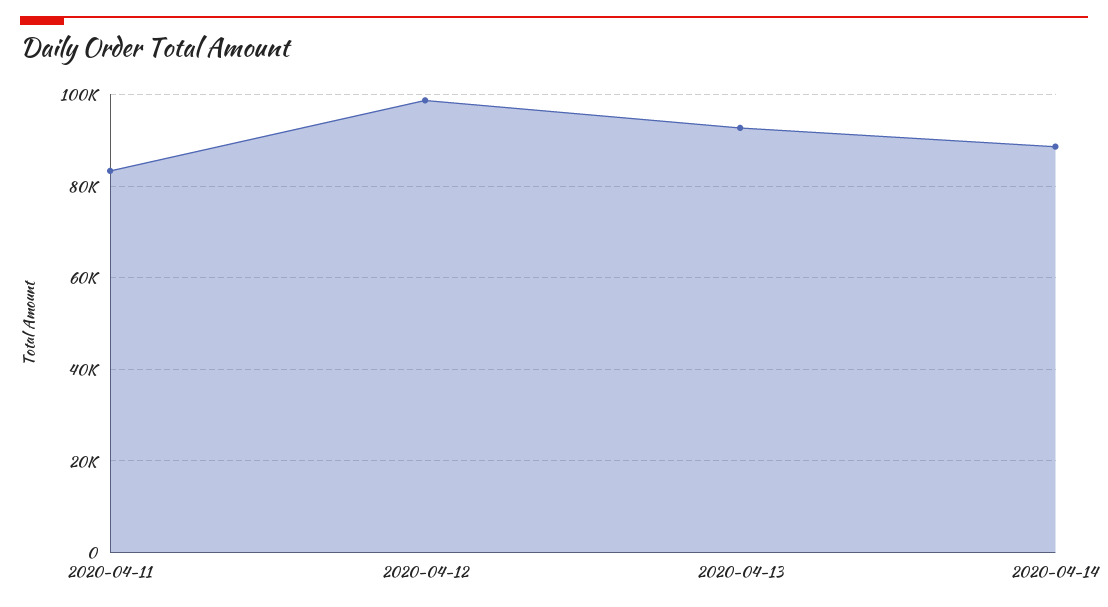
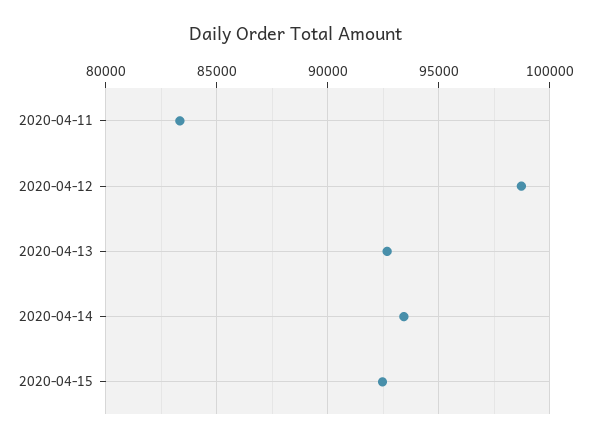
2020-04-14: 88000 -> 93500
2020-04-15: none -> 92500

